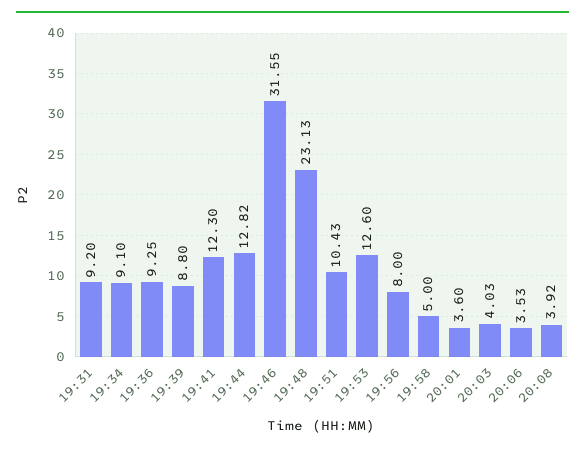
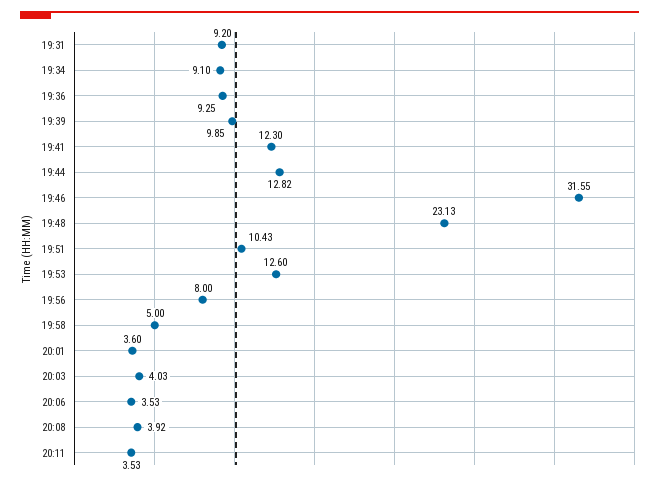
19:39: 8.8 -> 9.85
20:11: none -> 3.53

